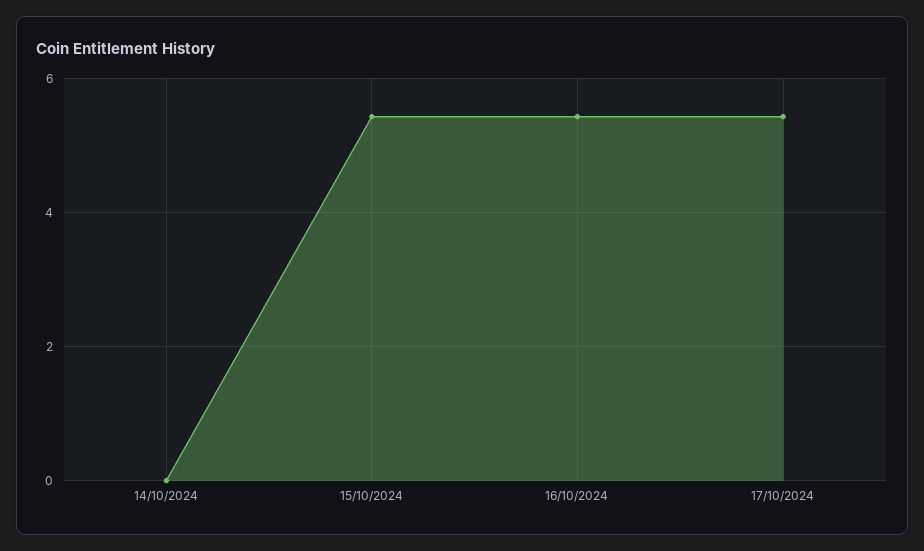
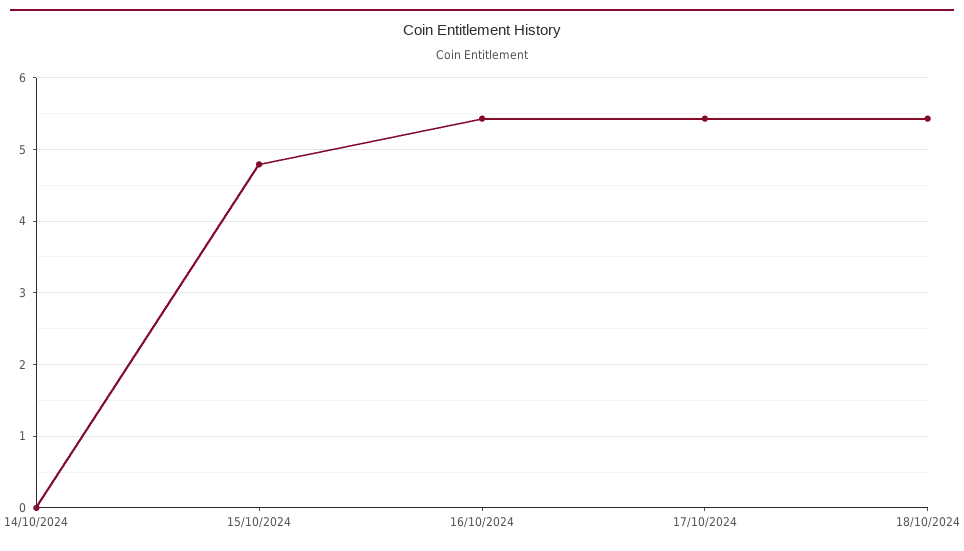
15/10/2024: 5.4 -> 4.8
18/10/2024: none -> 5.4

